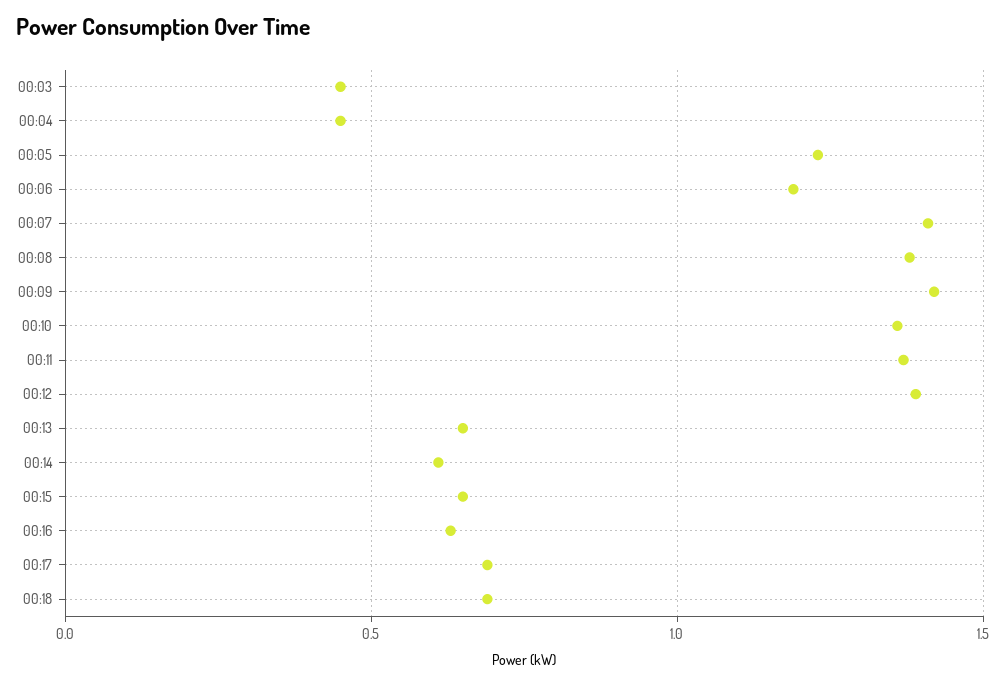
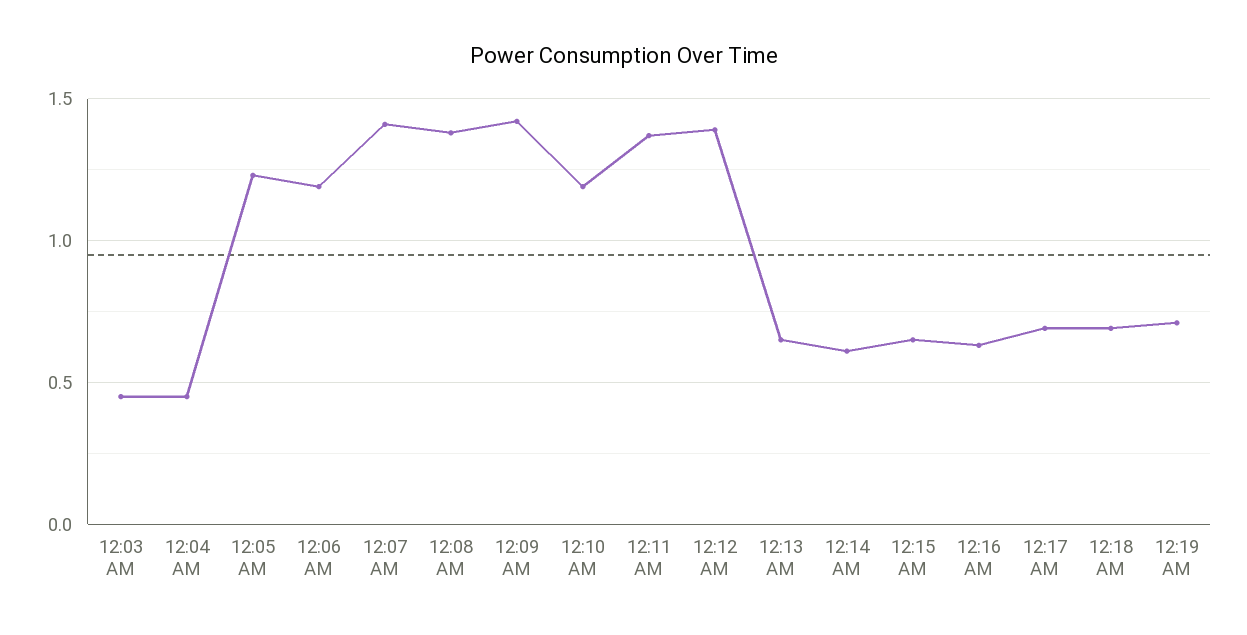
00:10: 1.35 -> 1.2
12:19 AM: none -> 0.7

